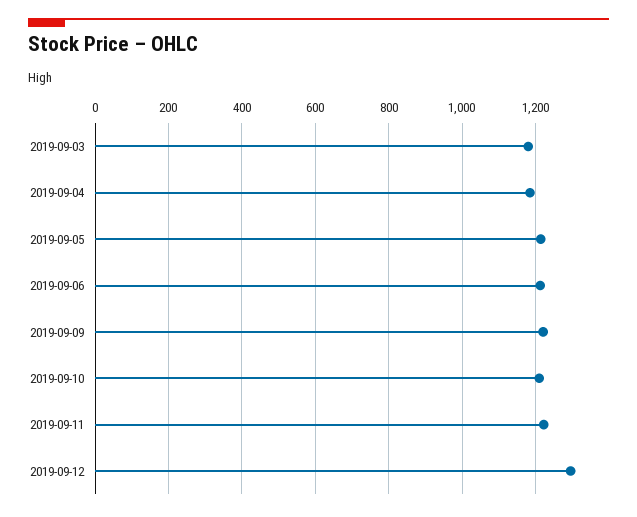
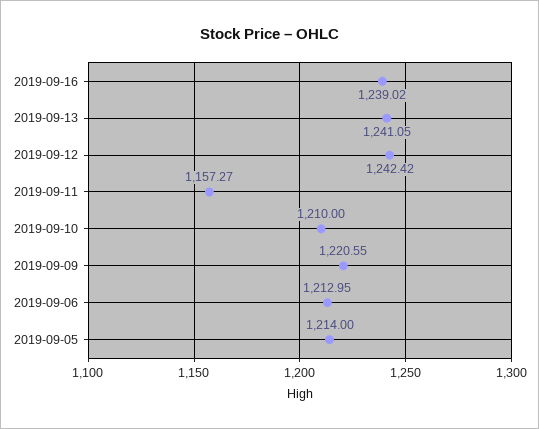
2019-09-03: 1180 -> none
2019-09-04: 1180 -> none
2019-09-11: 1220 -> 1157.27
2019-09-12: 1300 -> 1242.42
2019-09-16: none -> 1239.02
2019-09-13: none -> 1241.05

